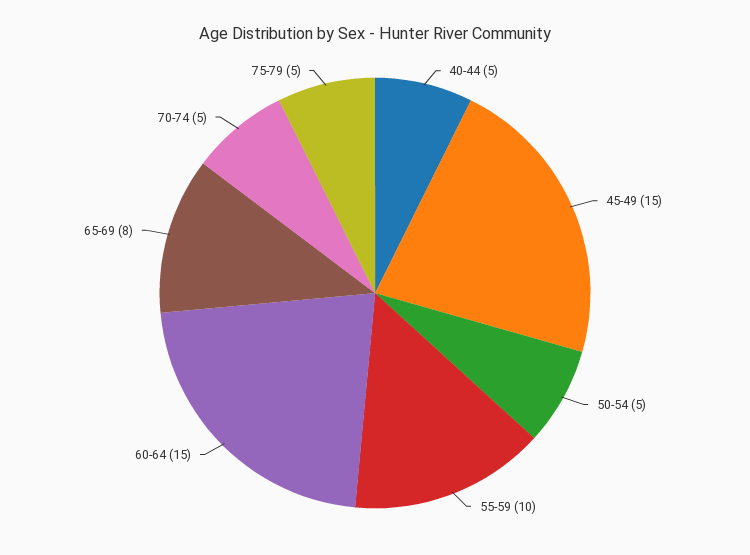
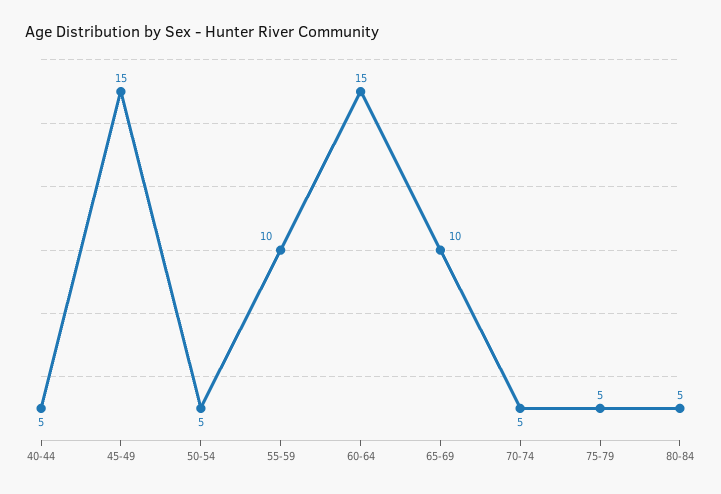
65-69: 8 -> 10
80-84: none -> 5

